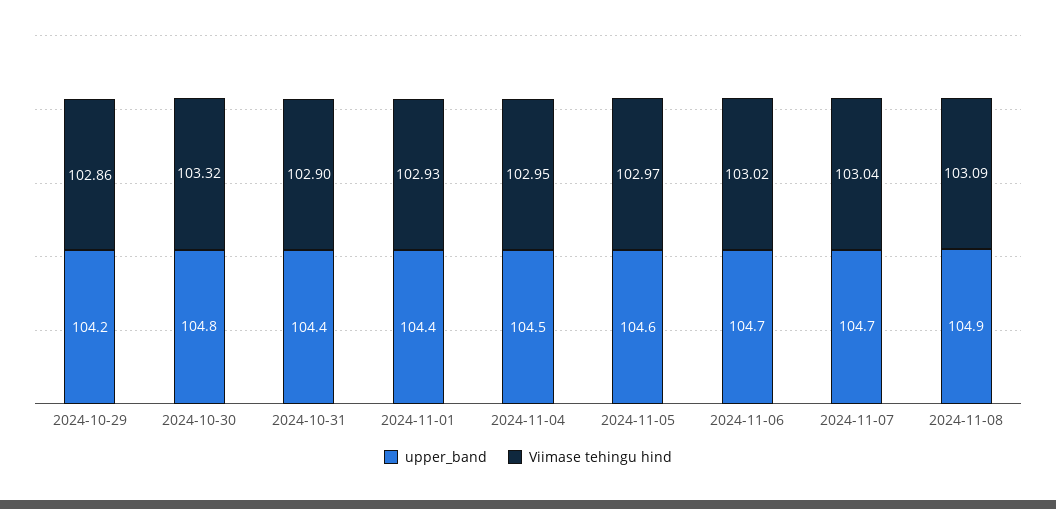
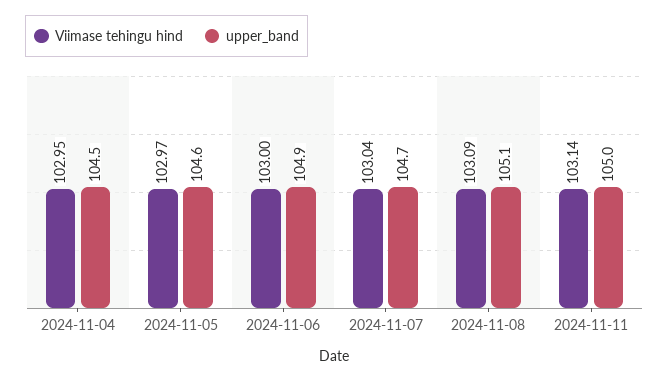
upper_band, 2024-10-29: 104.2 -> none
Viimase tehingu hind, 2024-10-29: 102.86 -> none
upper_band, 2024-10-30: 104.8 -> none
Viimase tehingu hind, 2024-10-30: 103.32 -> none
upper_band, 2024-10-31: 104.4 -> none
Viimase tehingu hind, 2024-10-31: 102.9 -> none
upper_band, 2024-11-01: 104.4 -> none
Viimase tehingu hind, 2024-11-01: 102.93 -> none
upper_band, 2024-11-06: 104.7 -> 104.9
Viimase tehingu hind, 2024-11-06: 103.02 -> 103
upper_band, 2024-11-08: 104.9 -> 105.1
Viimase tehingu hind, 2024-11-11: none -> 103.14
upper_band, 2024-11-11: none -> 105

